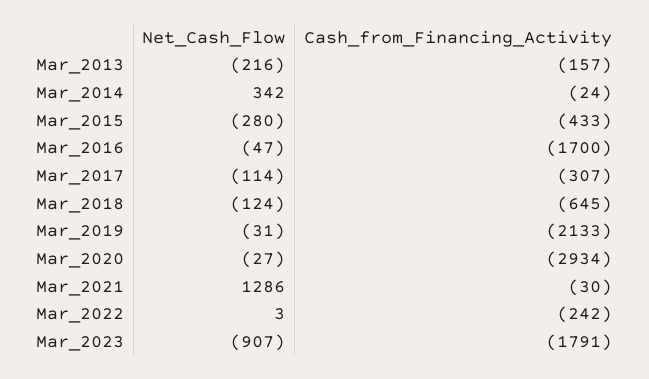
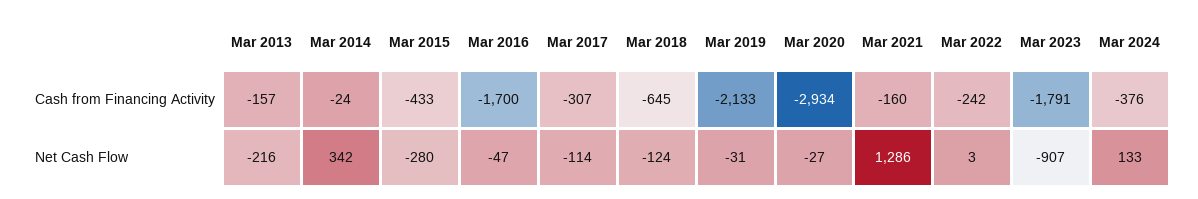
Cash_from_Financing_Activity, Mar_2021: -30 -> -160
Cash_from_Financing_Activity, Mar 2024: none -> -376
Net_Cash_Flow, Mar 2024: none -> 133

